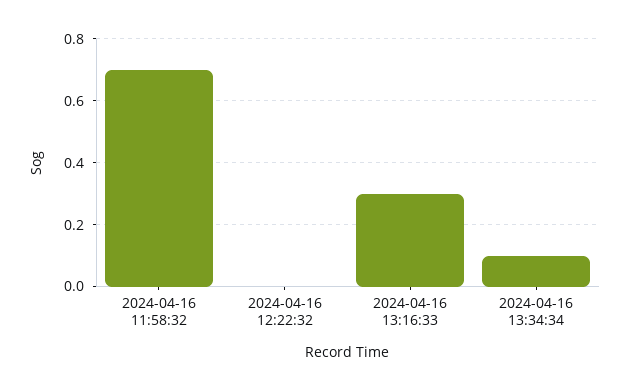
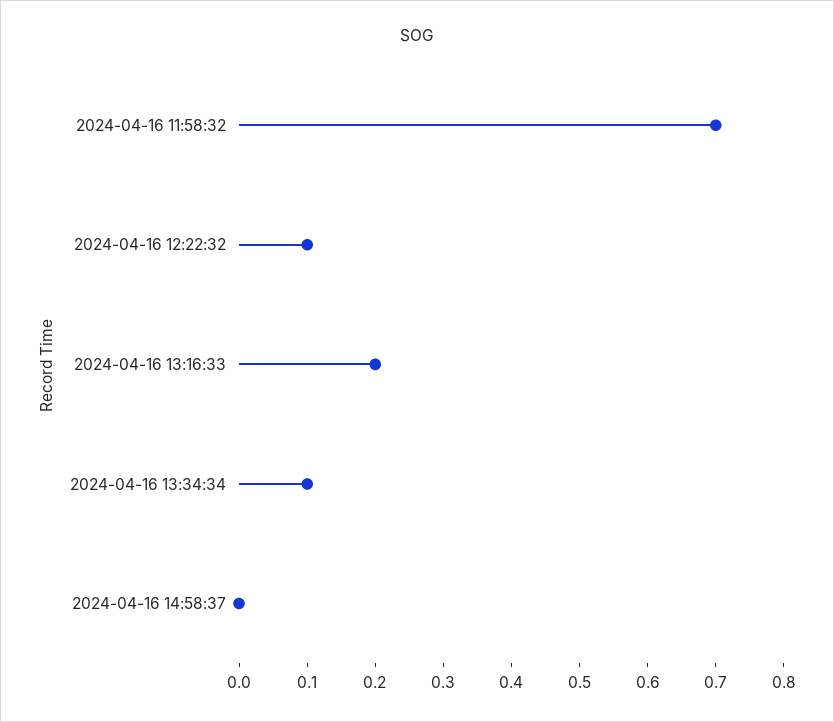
2024-04-16 12:22:32: 0 -> 0.1
2024-04-16 13:16:33: 0.3 -> 0.2
2024-04-16 14:58:37: none -> 0

